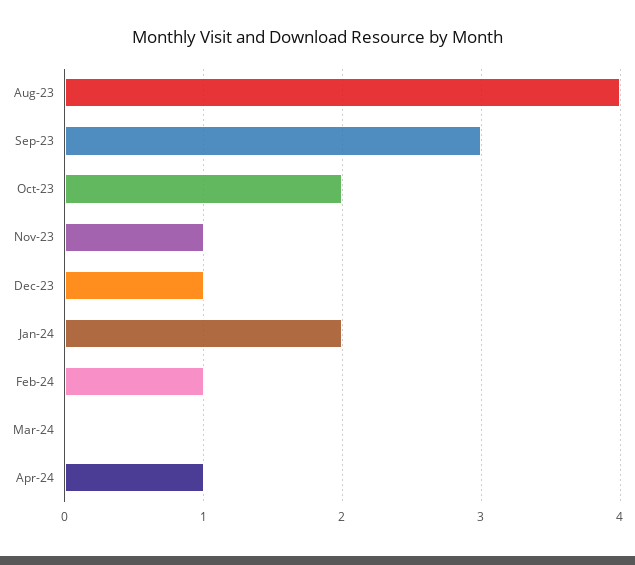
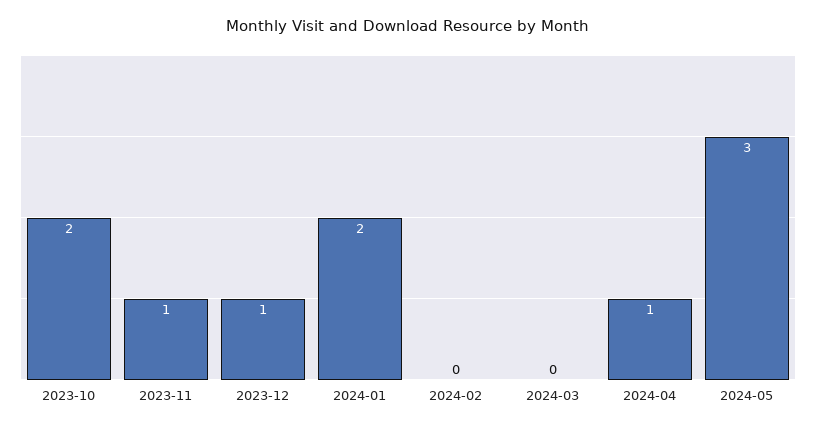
Aug-23: 4 -> none
Sep-23: 3 -> none
Feb-24: 1 -> 0
2024-05: none -> 3

